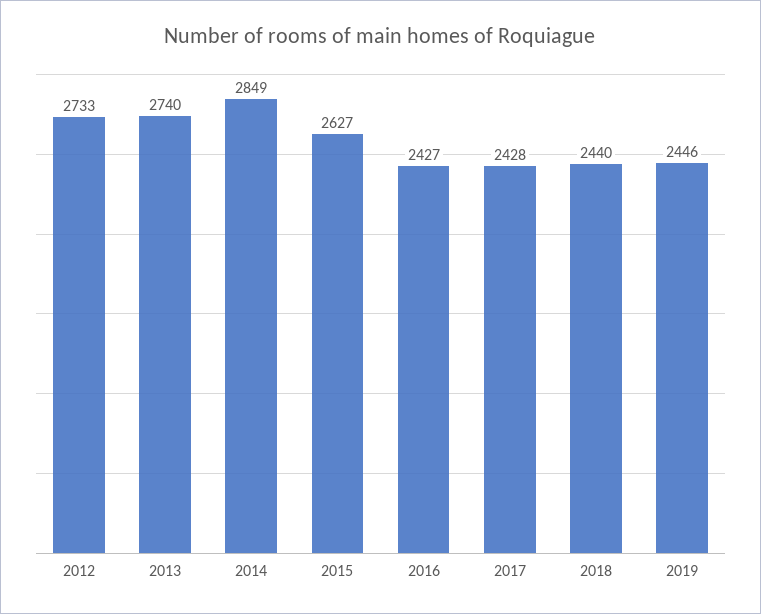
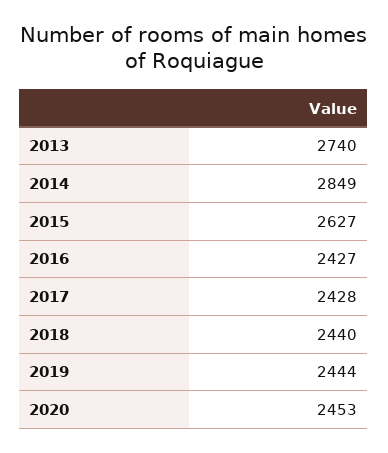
2012: 2733 -> none
2019: 2446 -> 2444
2020: none -> 2453

